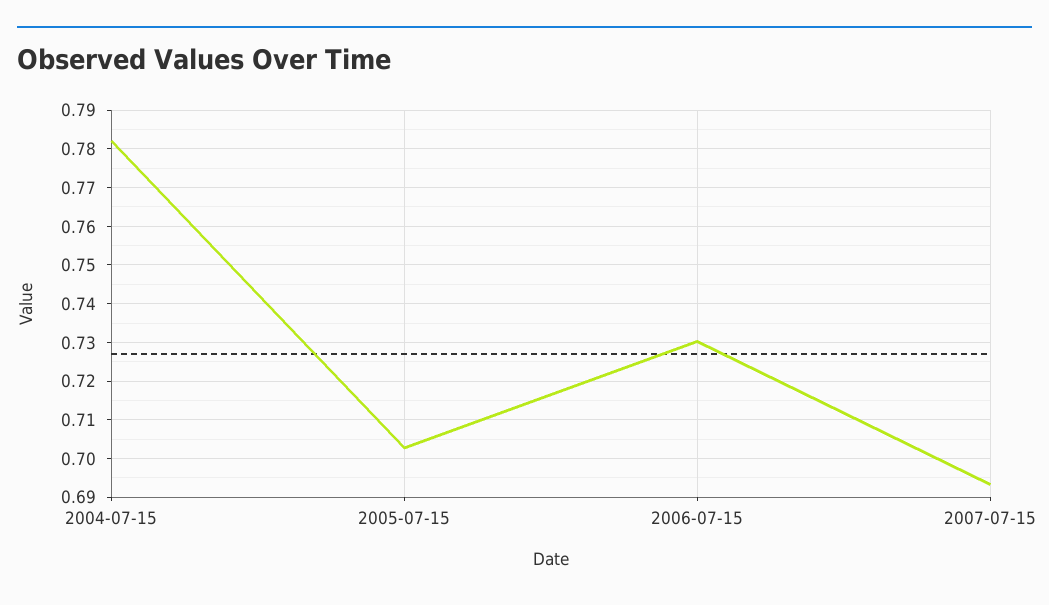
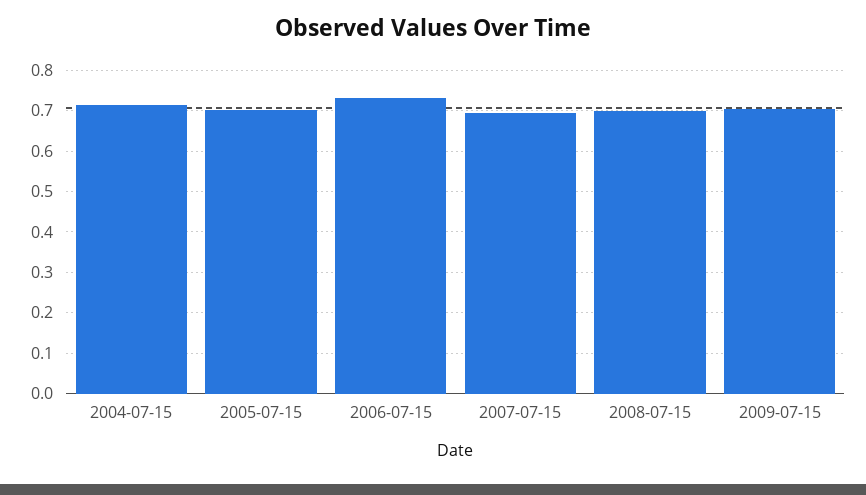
2004-07-15: 0.782 -> 0.72
2008-07-15: none -> 0.7
2009-07-15: none -> 0.7

